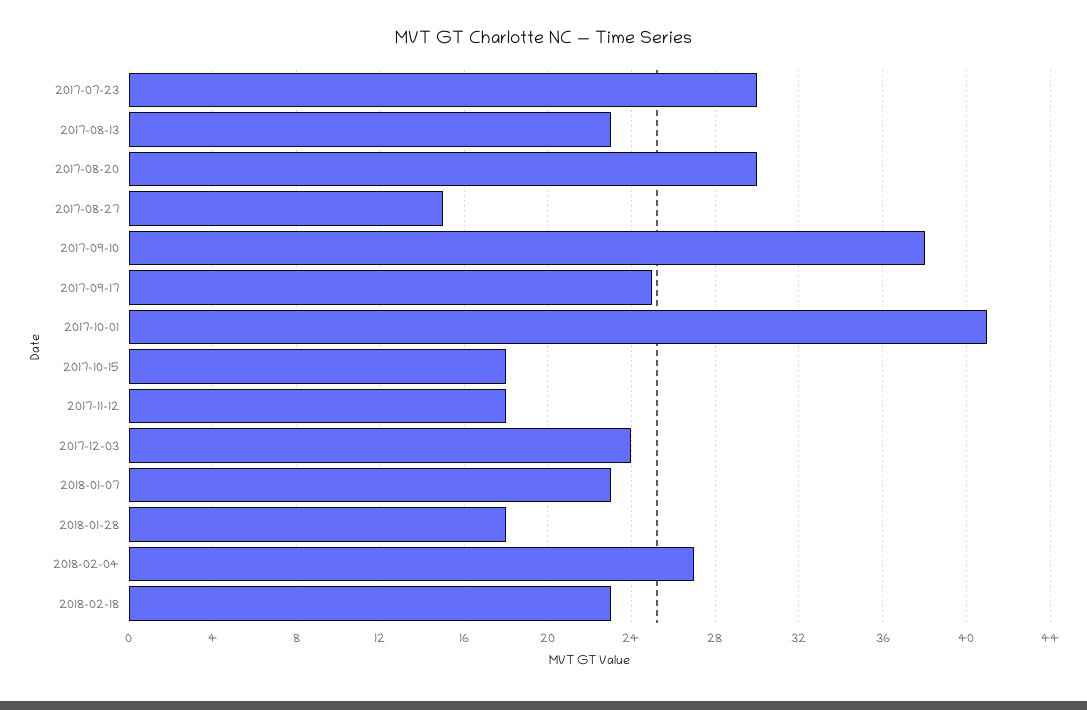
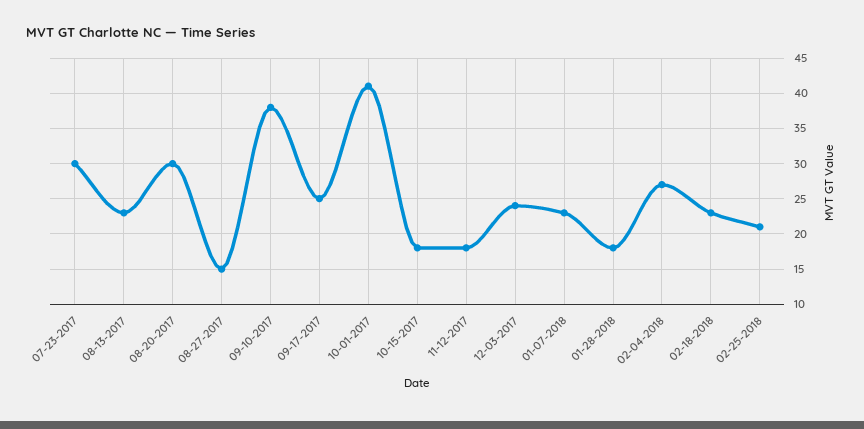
02-25-2018: none -> 21

